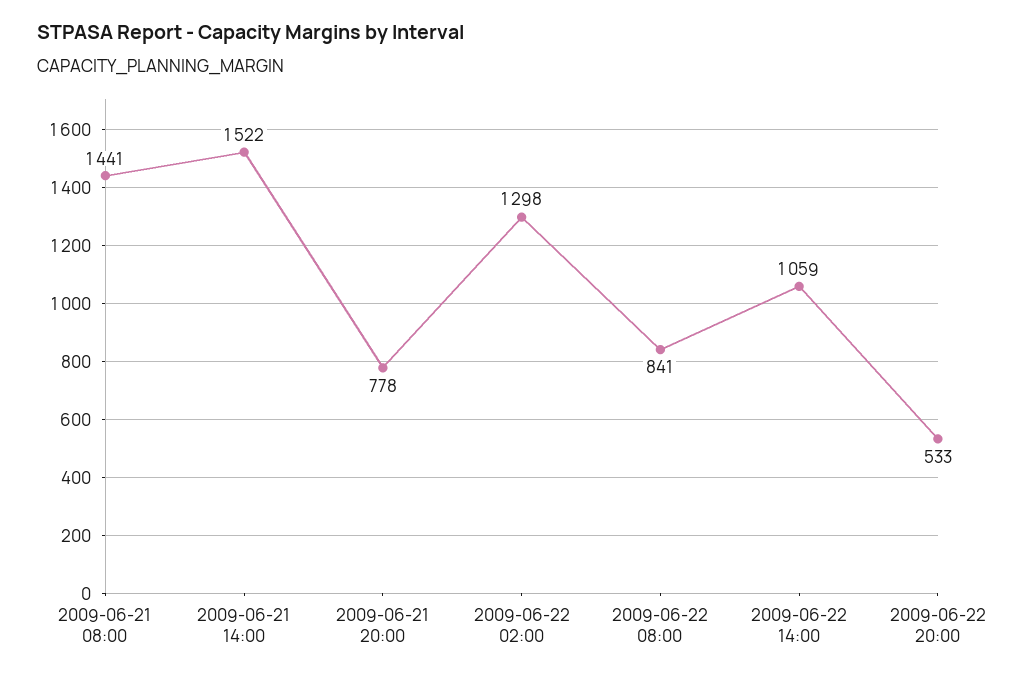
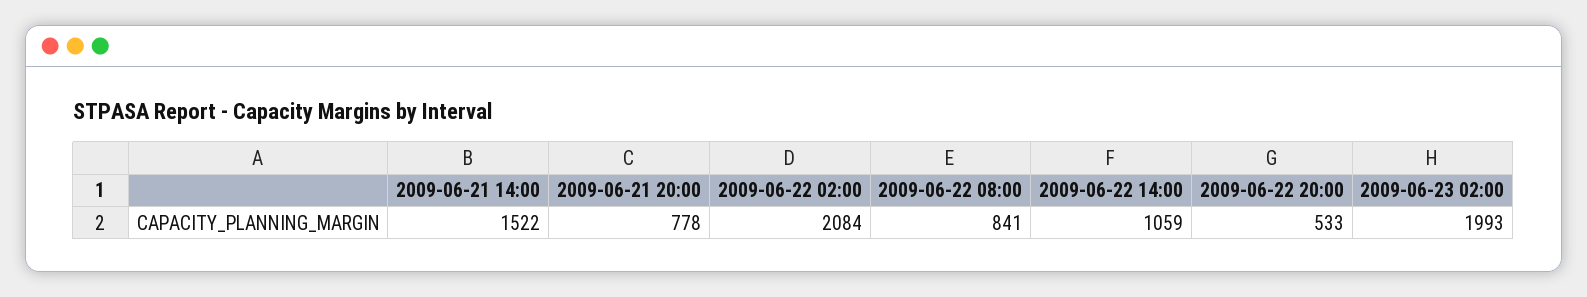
2009-06-21 08:00: 1441 -> none
2009-06-22 02:00: 1298 -> 2084
2009-06-23 02:00: none -> 1993

